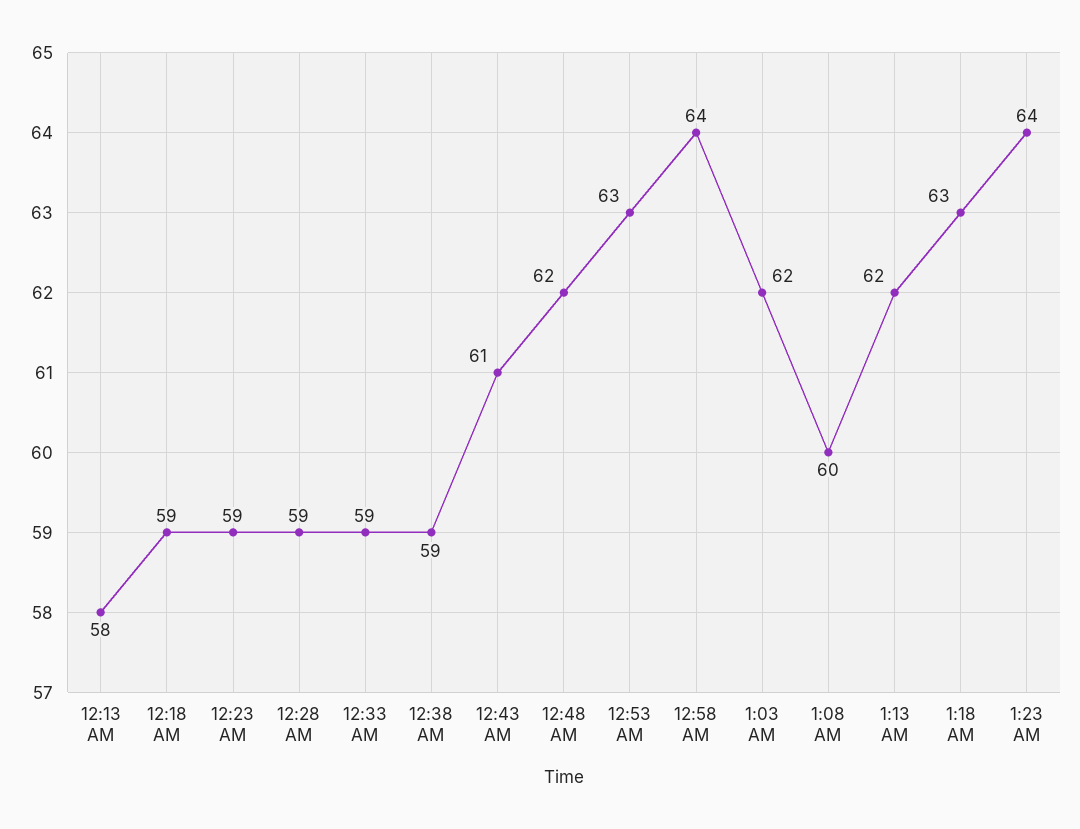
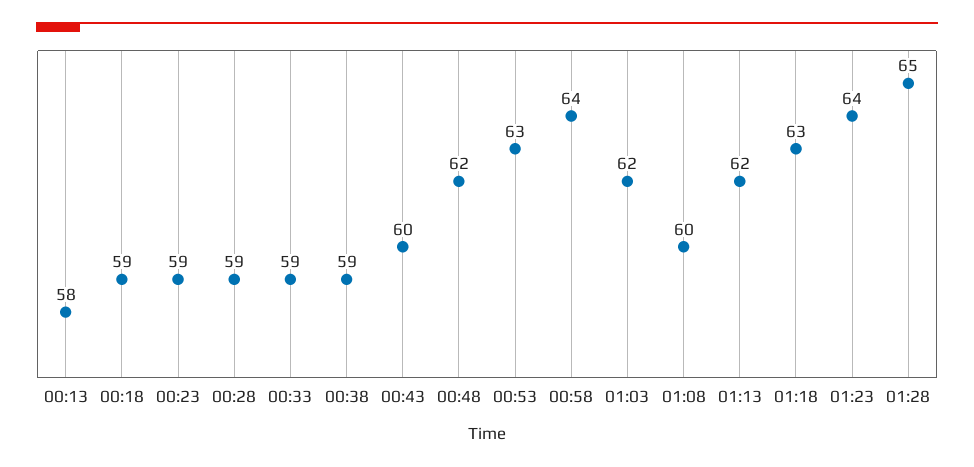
12:43 AM: 61 -> 60
01:28: none -> 65

